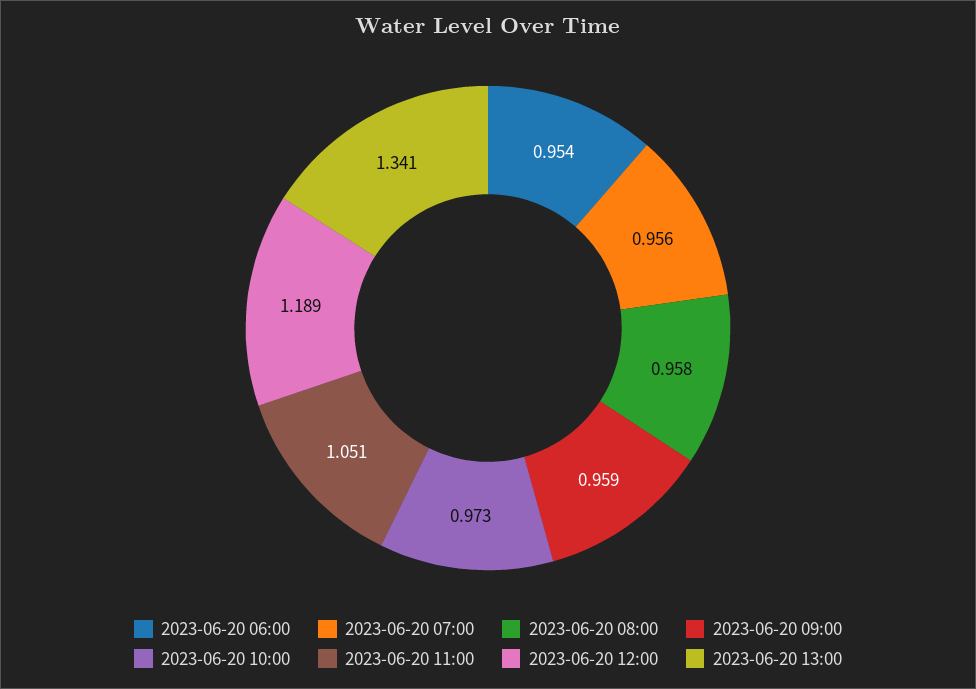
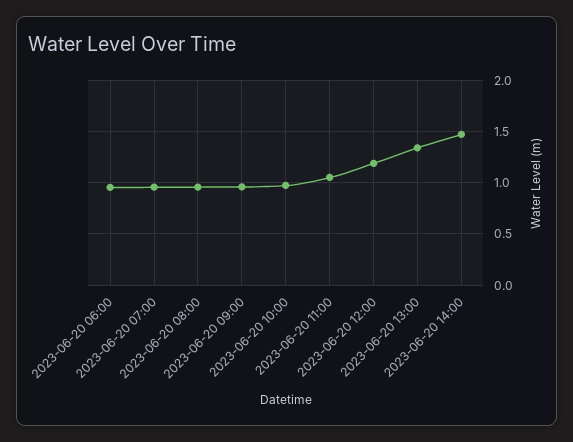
2023-06-20 14:00: none -> 1.5

